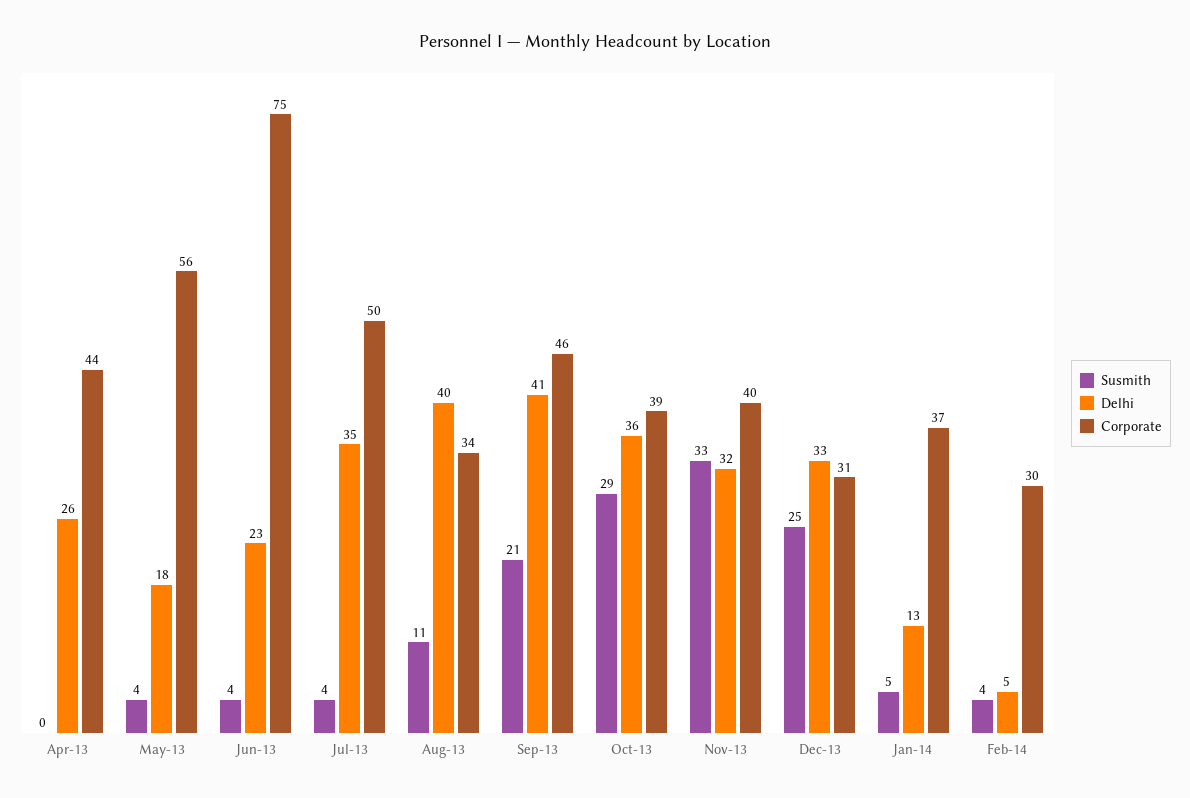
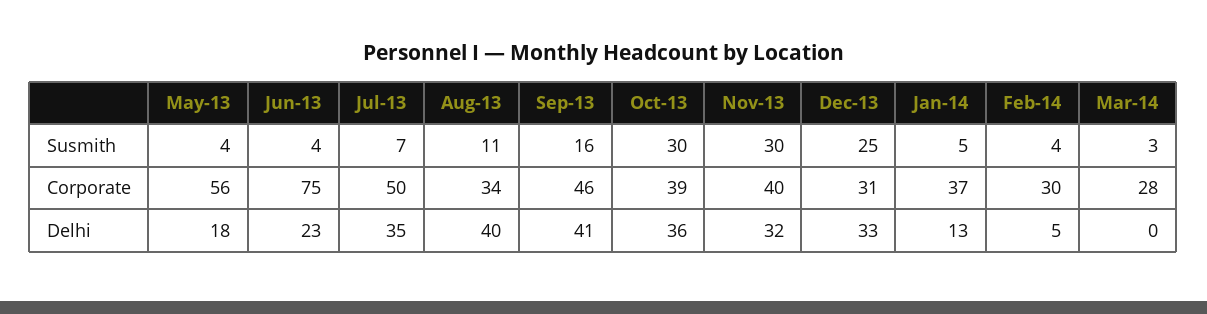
Susmith, Apr-13: 0 -> none
Delhi, Apr-13: 26 -> none
Corporate, Apr-13: 44 -> none
Susmith, Jul-13: 4 -> 7
Susmith, Sep-13: 21 -> 16
Susmith, Oct-13: 29 -> 30
Susmith, Nov-13: 33 -> 30
Susmith, Mar-14: none -> 3
Corporate, Mar-14: none -> 28
Delhi, Mar-14: none -> 0

